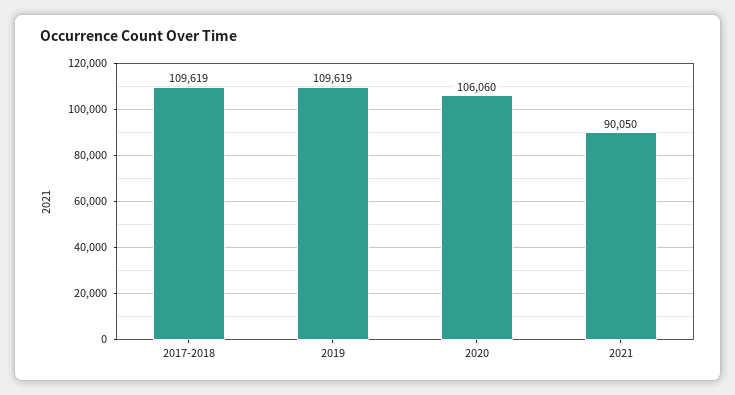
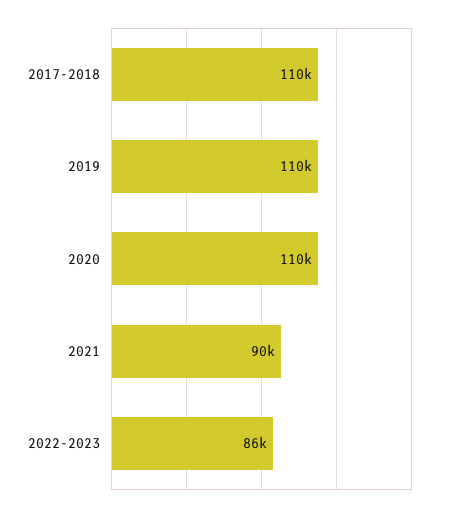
2020: 106060 -> 110000
2022-2023: none -> 86000

